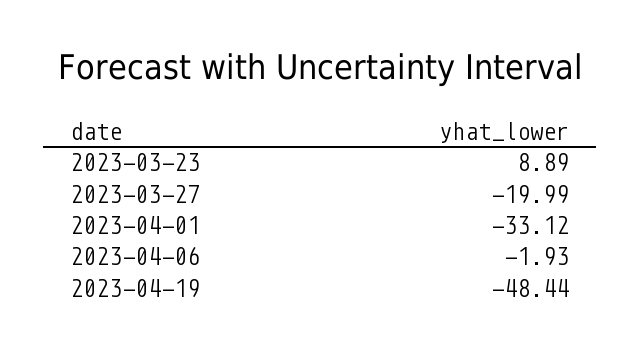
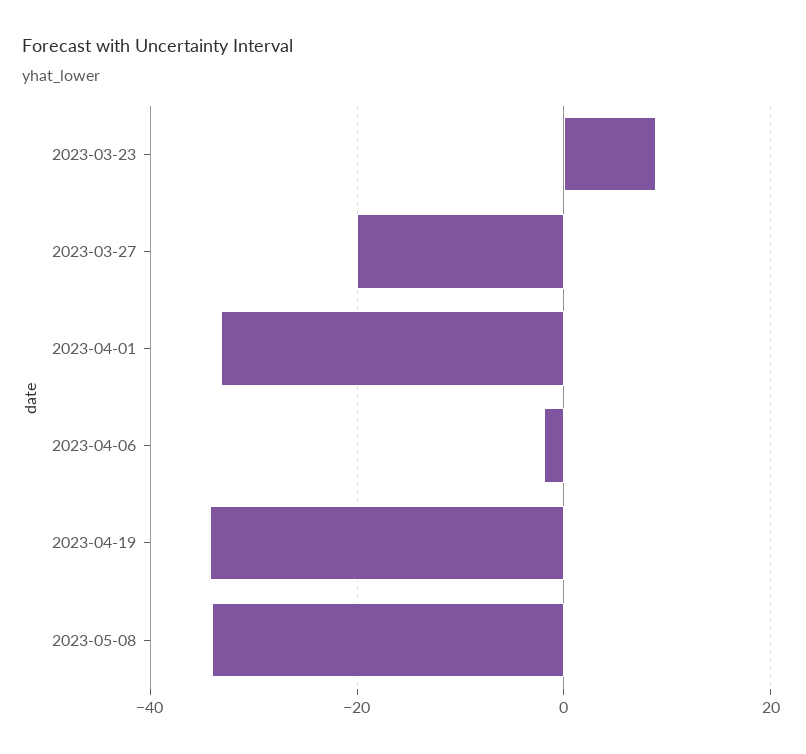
2023-04-19: -48.44 -> -34
2023-05-08: none -> -34

